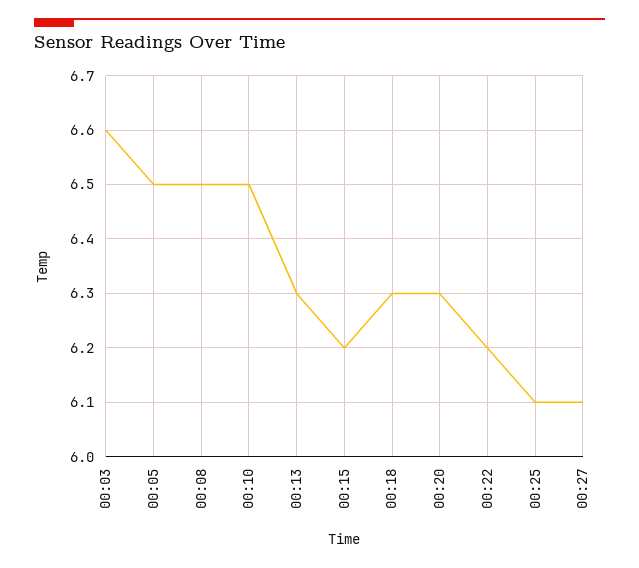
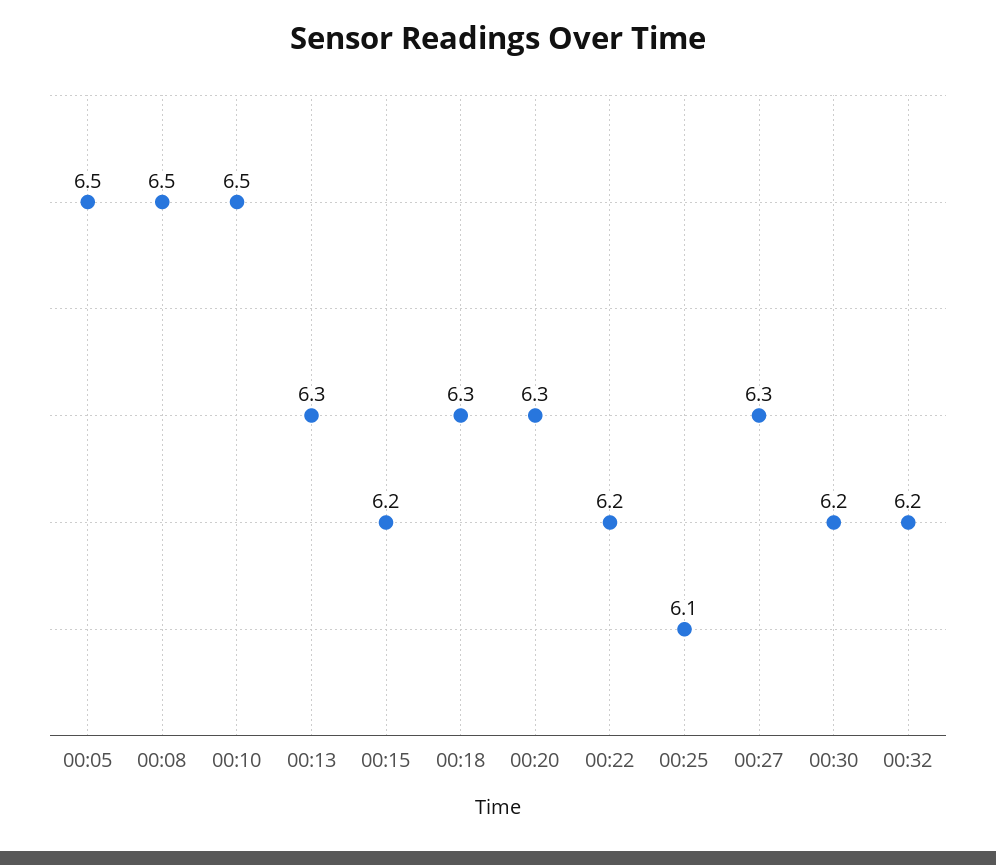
00:03: 6.6 -> none
00:27: 6.1 -> 6.3
00:30: none -> 6.2
00:32: none -> 6.2

